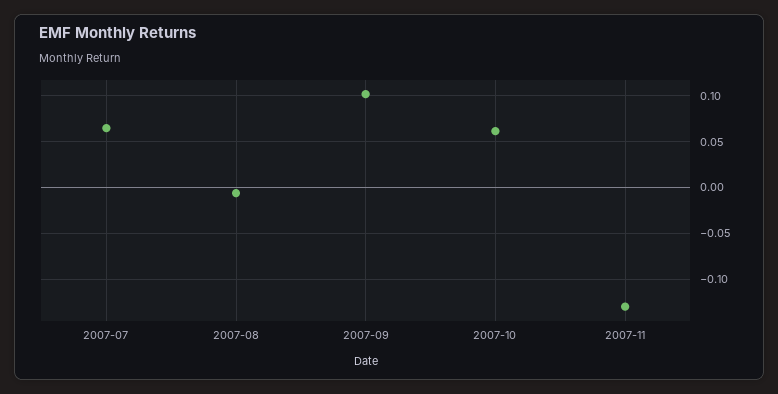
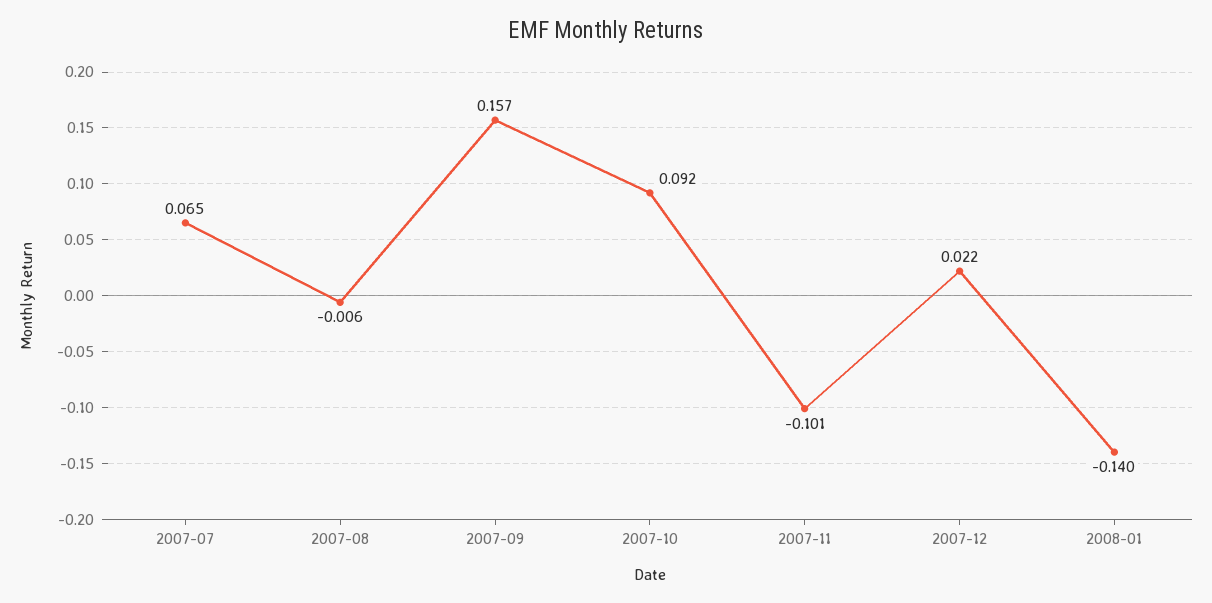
2007-09: 0.1 -> 0.157
2007-10: 0.06 -> 0.092
2007-11: -0.13 -> -0.101
2007-12: none -> 0.022
2008-01: none -> -0.14

